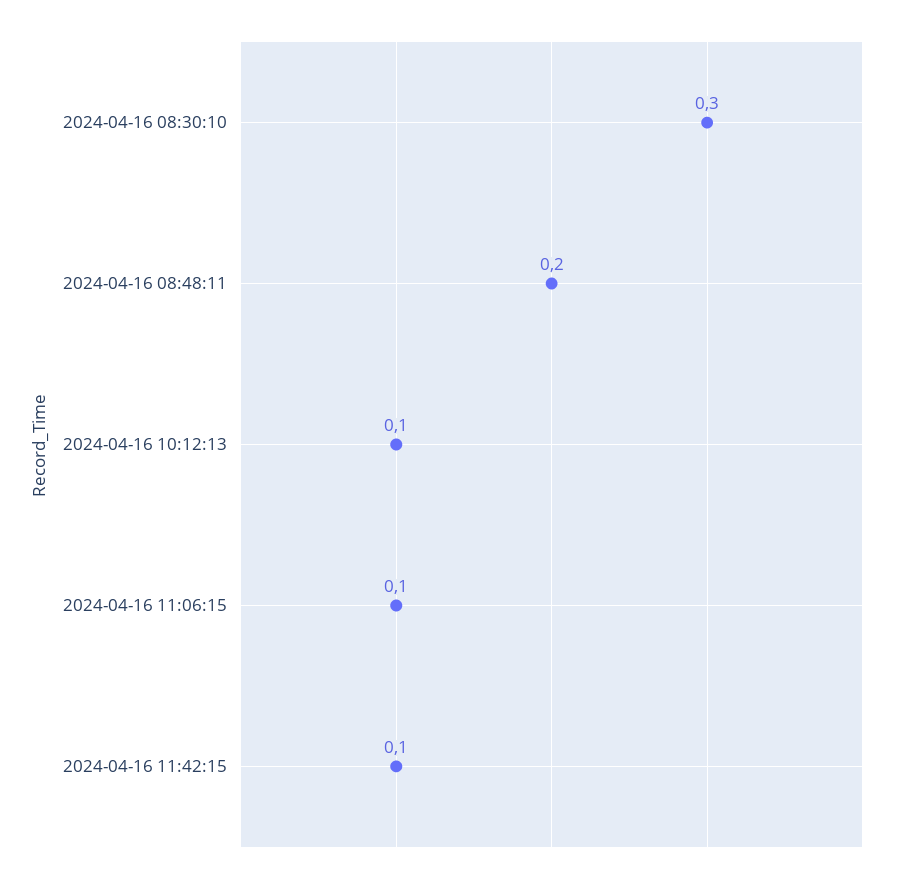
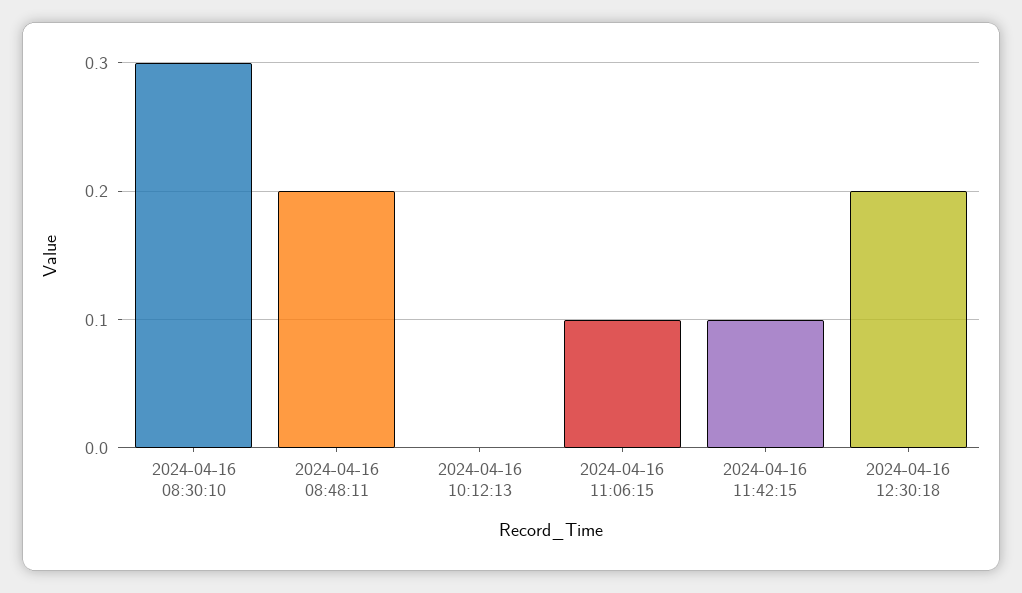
2024-04-16 10:12:13: 0.1 -> 0
2024-04-16 12:30:18: none -> 0.2

